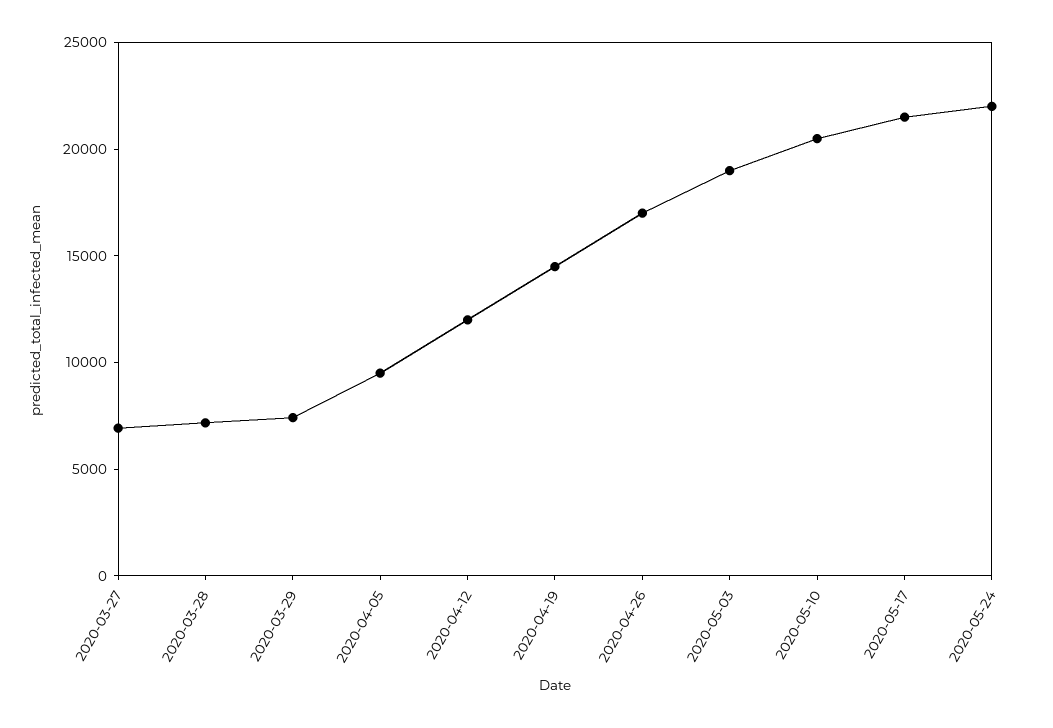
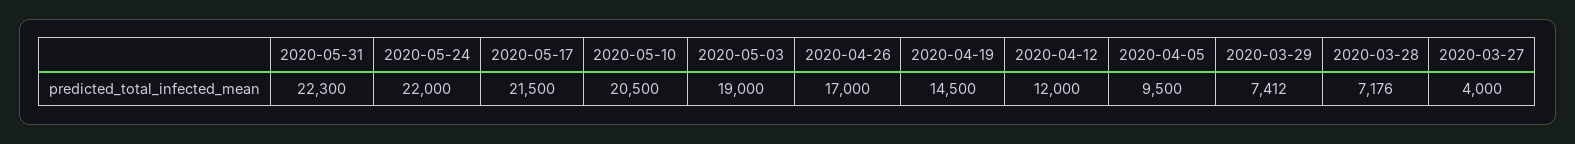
2020-03-27: 7000 -> 4000
2020-05-31: none -> 22300

